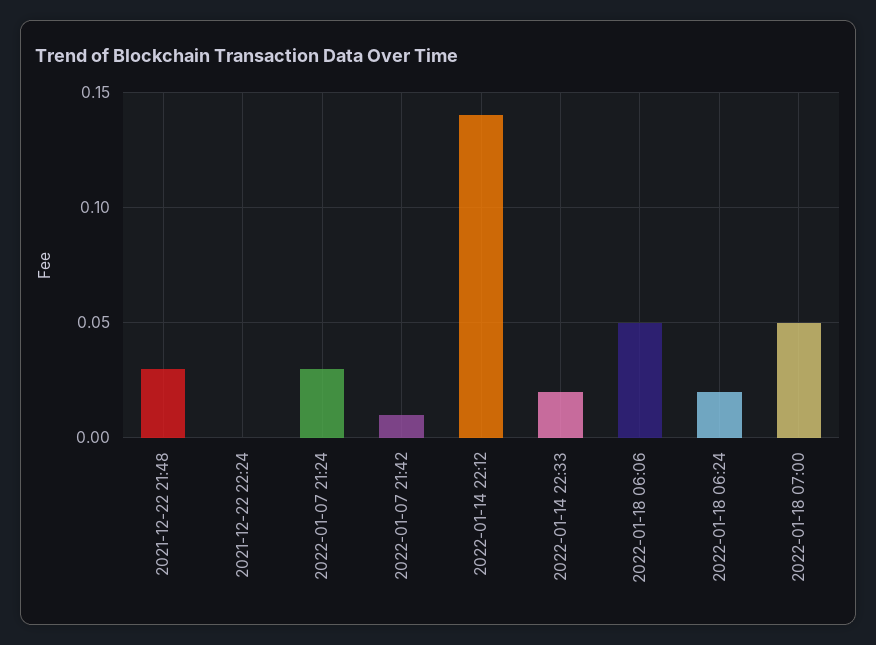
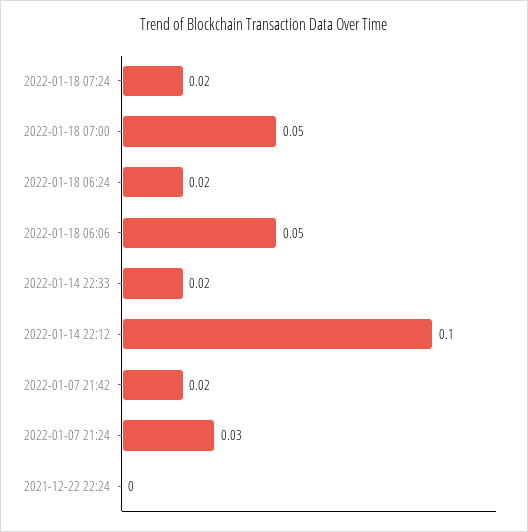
2021-12-22 21:48: 0.03 -> none
2022-01-07 21:42: 0.01 -> 0.02
2022-01-14 22:12: 0.14 -> 0.1
2022-01-18 07:24: none -> 0.02

